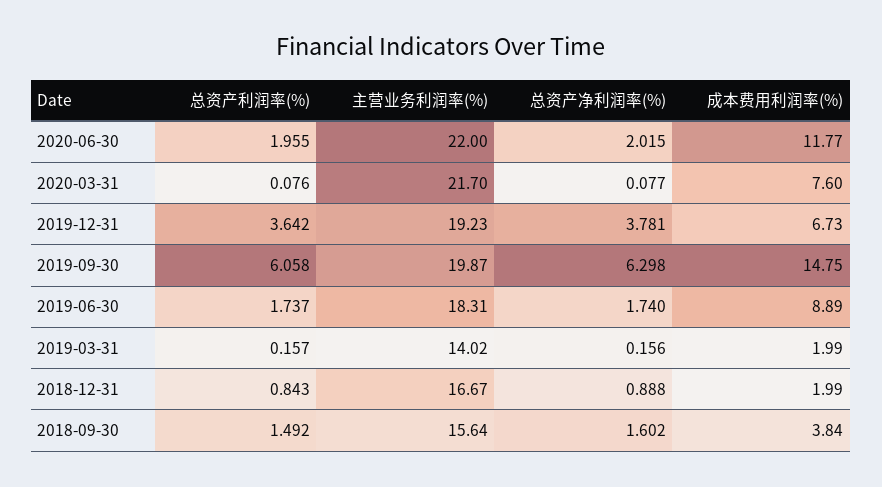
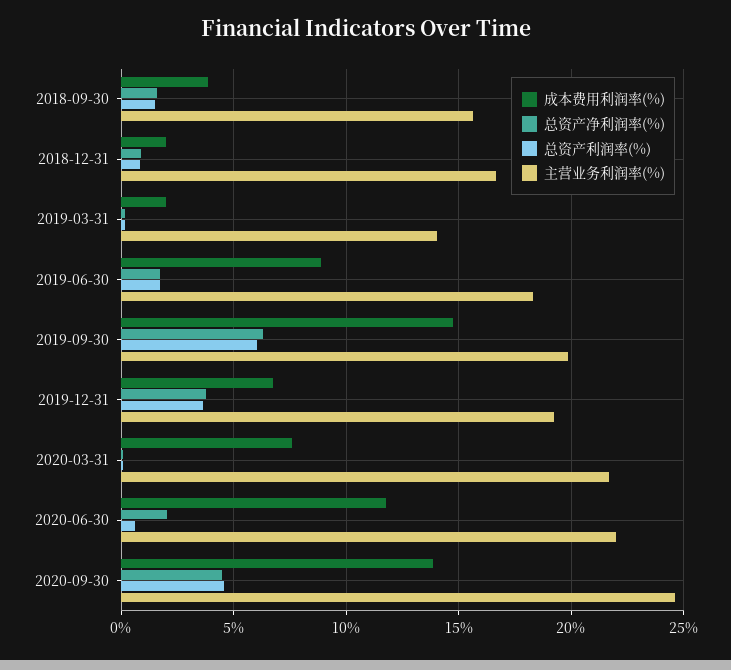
总资产利润率(%), 2020-06-30: 1.955 -> 0.5
成本费用利润率(%), 2020-09-30: none -> 14
总资产净利润率(%), 2020-09-30: none -> 4.5
总资产利润率(%), 2020-09-30: none -> 4.5
主营业务利润率(%), 2020-09-30: none -> 24.5

